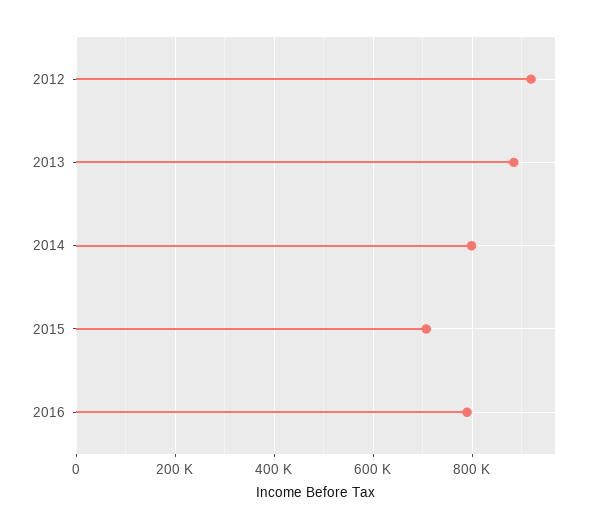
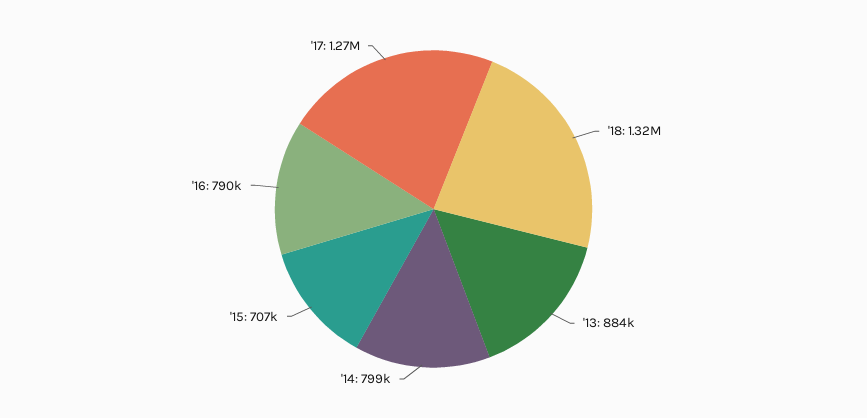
2012: 920000 -> none
'18: none -> 1320000
'17: none -> 1270000

